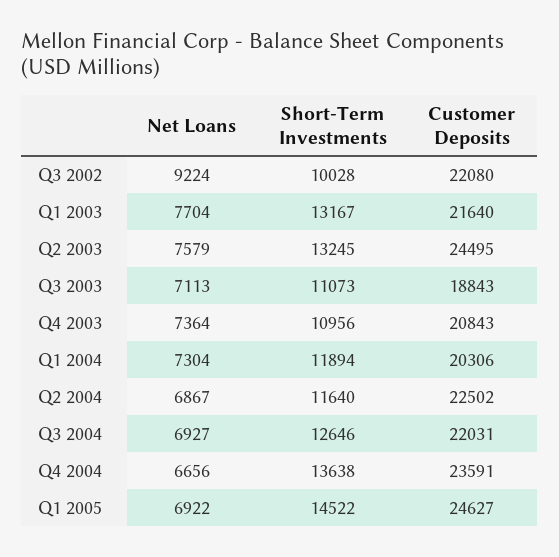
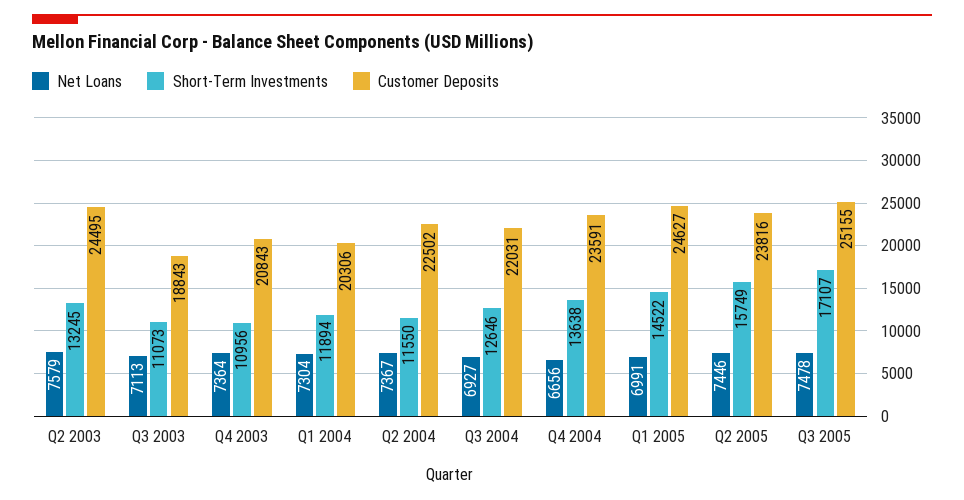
Net Loans, Q3 2002: 9224 -> none
Short-Term Investments, Q3 2002: 10028 -> none
Customer Deposits, Q3 2002: 22080 -> none
Net Loans, Q1 2003: 7704 -> none
Short-Term Investments, Q1 2003: 13167 -> none
Customer Deposits, Q1 2003: 21640 -> none
Net Loans, Q2 2004: 6867 -> 7367
Short-Term Investments, Q2 2004: 11640 -> 11550
Net Loans, Q1 2005: 6922 -> 6991
Net Loans, Q2 2005: none -> 7446
Short-Term Investments, Q2 2005: none -> 15749
Customer Deposits, Q2 2005: none -> 23816
Net Loans, Q3 2005: none -> 7478
Short-Term Investments, Q3 2005: none -> 17107
Customer Deposits, Q3 2005: none -> 25155

